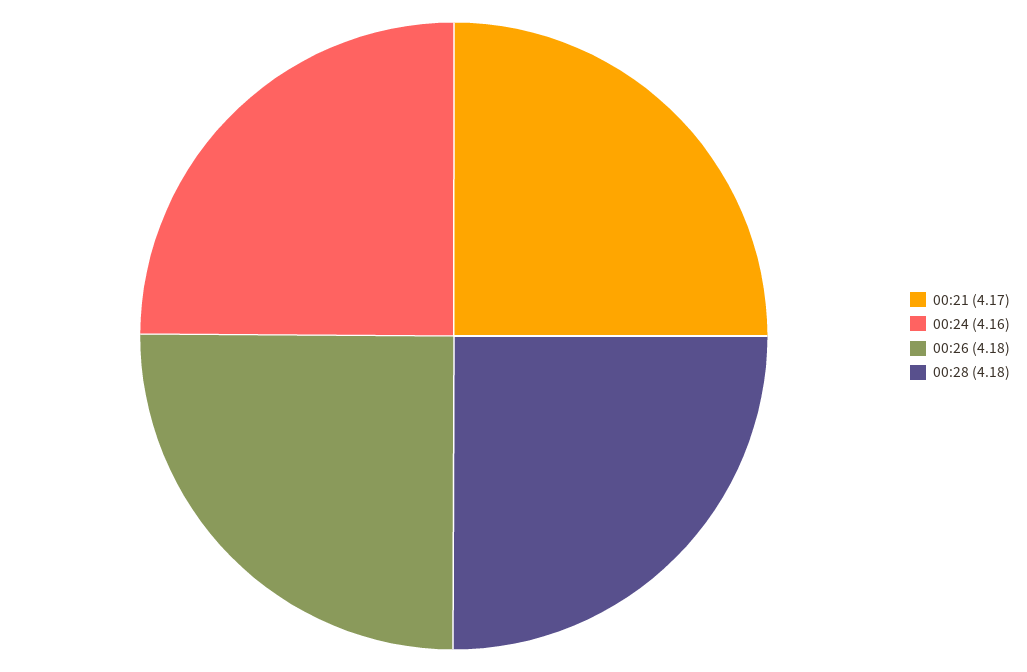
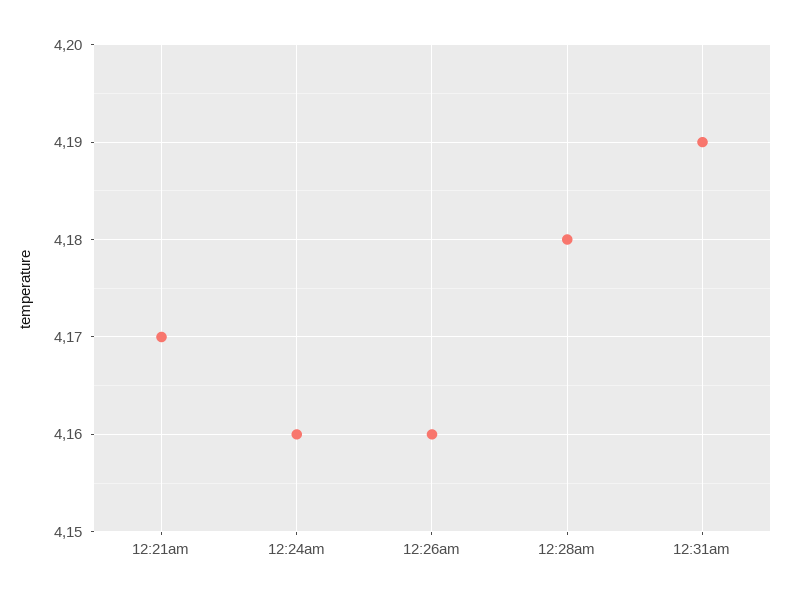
00:26: 4.18 -> 4.16
12:31am: none -> 4.19

